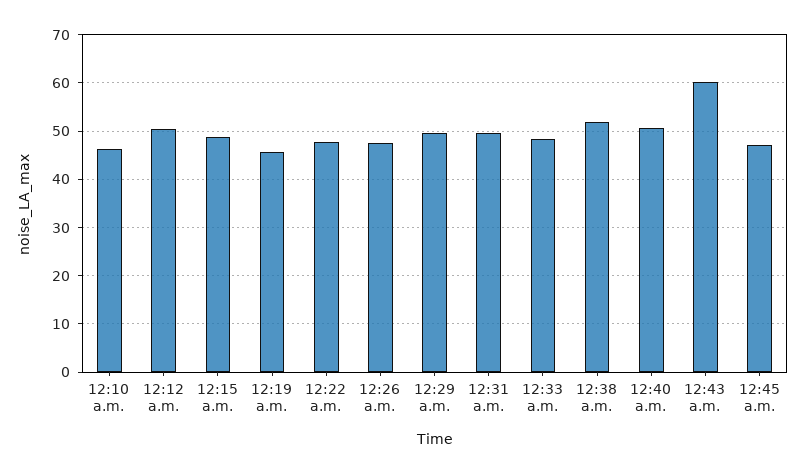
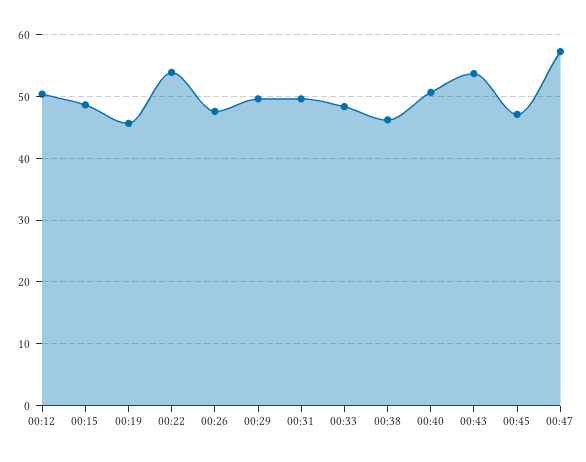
12:10 a.m.: 46 -> none
12:22 a.m.: 48 -> 54
12:38 a.m.: 52 -> 46
12:43 a.m.: 60 -> 54
00:47: none -> 57

